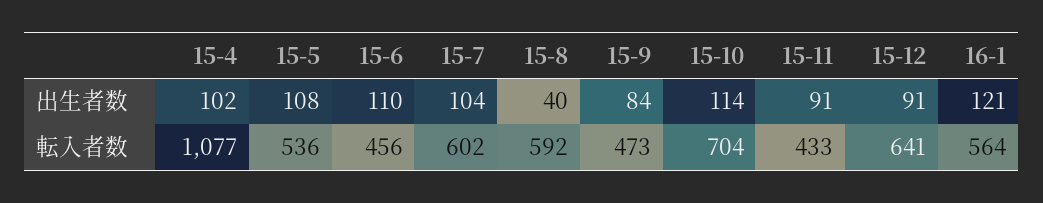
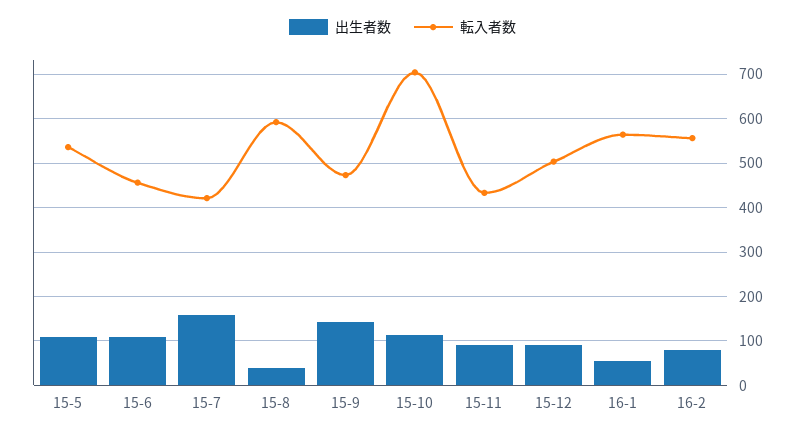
出生者数, 15-4: 102 -> none
出生者数, 15-7: 104 -> 160
出生者数, 15-9: 84 -> 140
出生者数, 16-1: 121 -> 60
転入者数, 15-4: 1077 -> none
転入者数, 15-7: 602 -> 420
転入者数, 15-12: 641 -> 500
出生者数, 16-2: none -> 80
転入者数, 16-2: none -> 560

